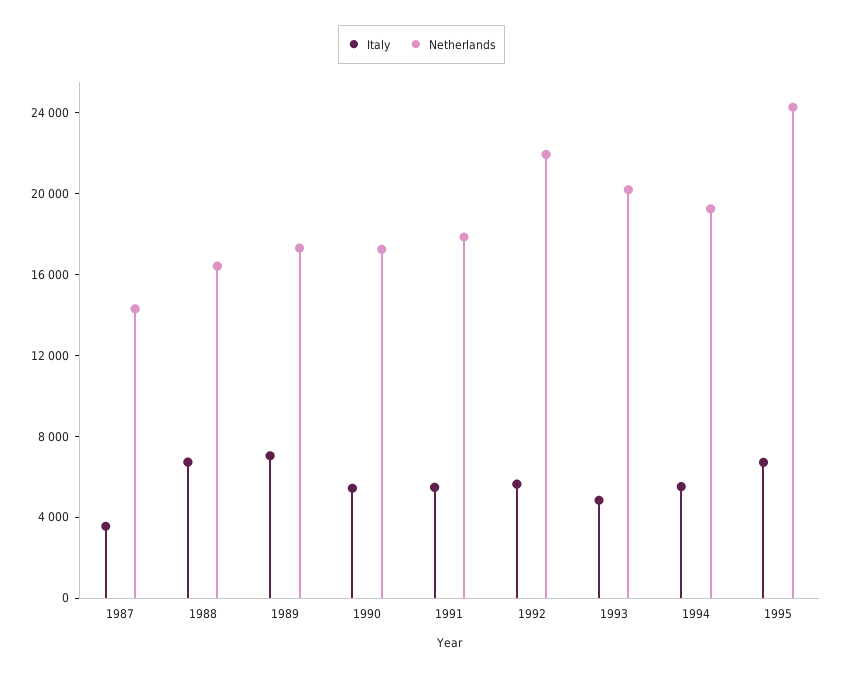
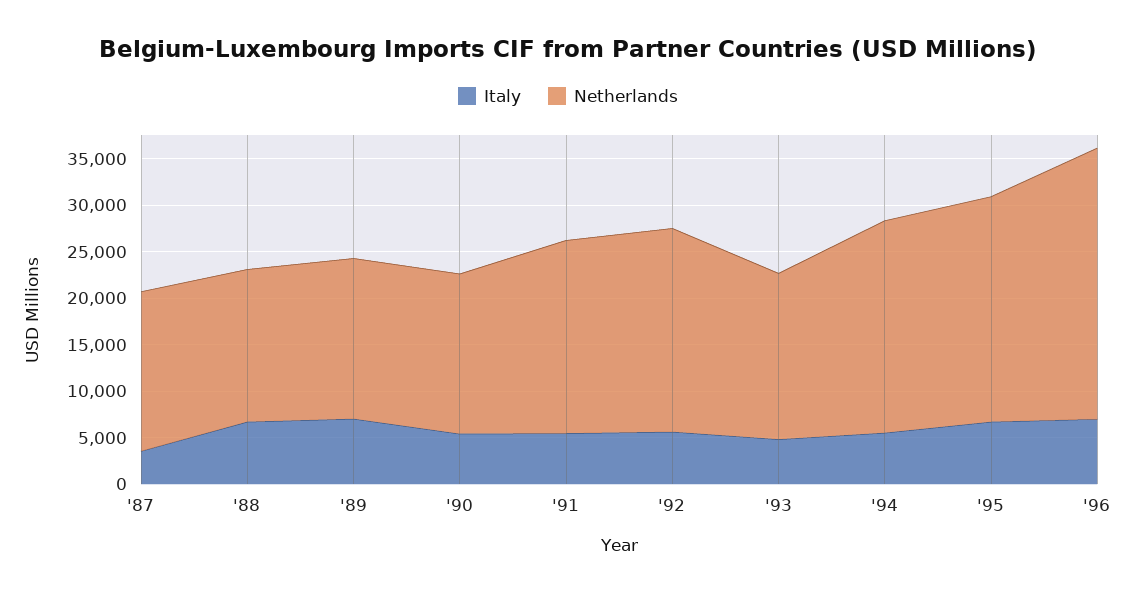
Netherlands, 1987: 14000 -> 17000
Netherlands, 1991: 18000 -> 21000
Netherlands, 1993: 20000 -> 18000
Netherlands, 1994: 19000 -> 23000
Italy, '96: none -> 7000
Netherlands, '96: none -> 29000

